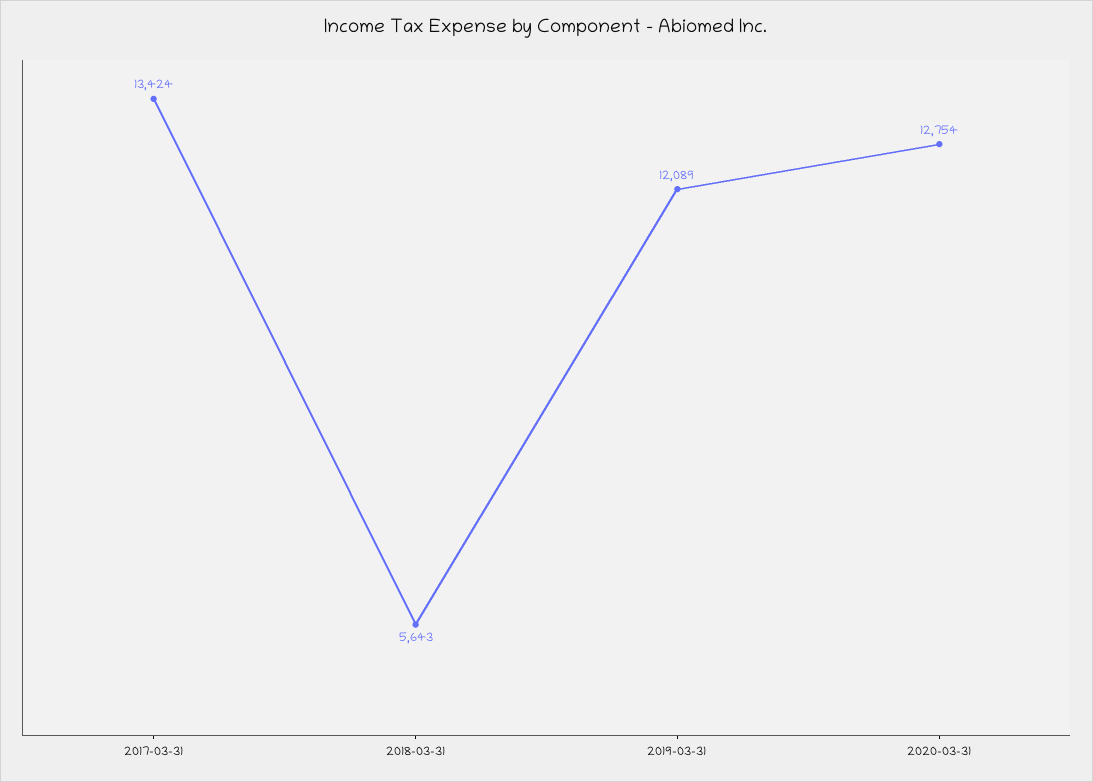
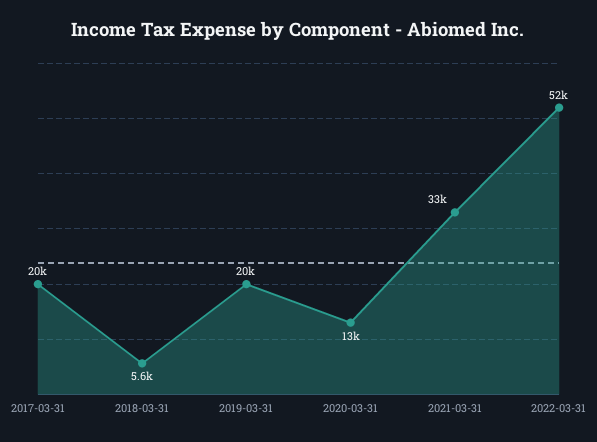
2017-03-31: 13424 -> 20000
2019-03-31: 12089 -> 20000
2021-03-31: none -> 33000
2022-03-31: none -> 52000

